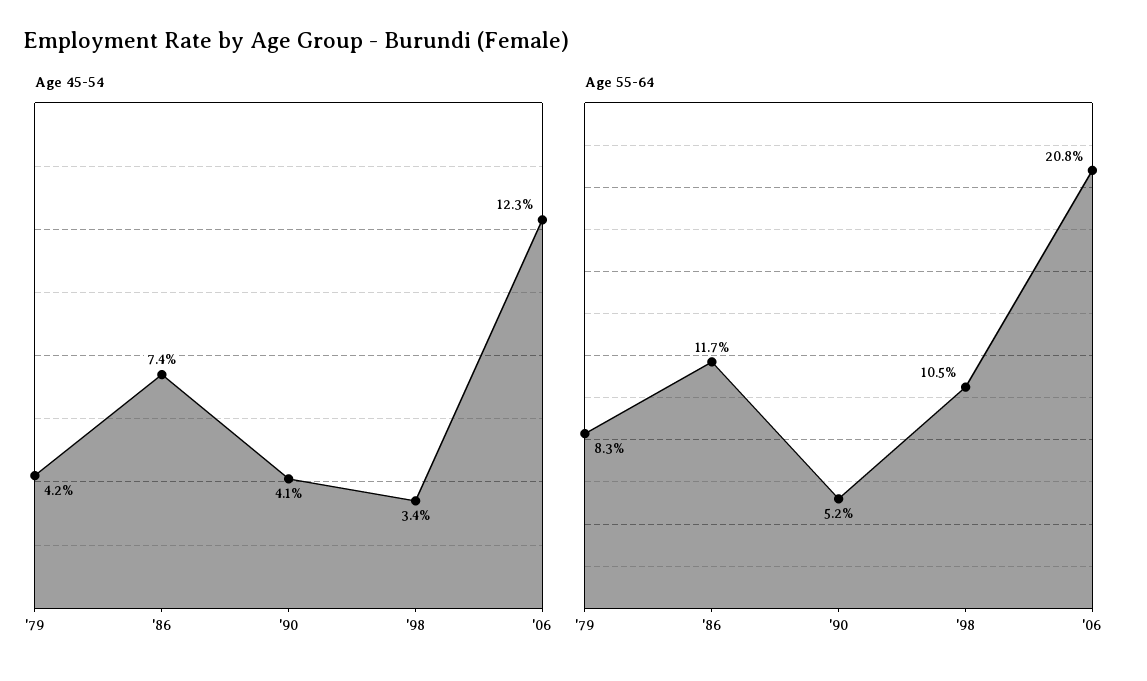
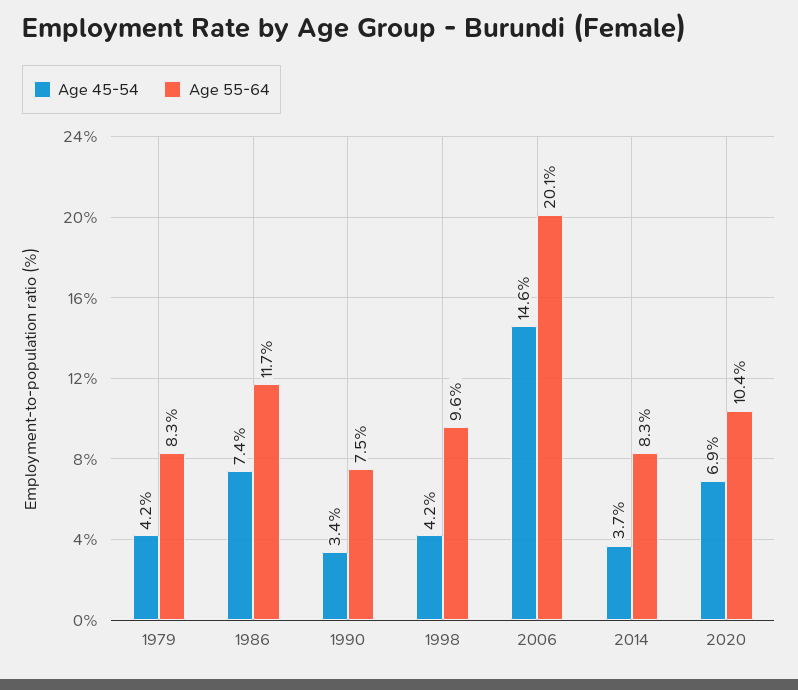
Age 45-54, '90: 4.1 -> 3.4
Age 45-54, '98: 3.4 -> 4.2
Age 45-54, '06: 12.3 -> 14.6
Age 55-64, '90: 5.2 -> 7.5
Age 55-64, '98: 10.5 -> 9.6
Age 55-64, '06: 20.8 -> 20.1
Age 45-54, 2014: none -> 3.7
Age 55-64, 2014: none -> 8.3
Age 45-54, 2020: none -> 6.9
Age 55-64, 2020: none -> 10.4

